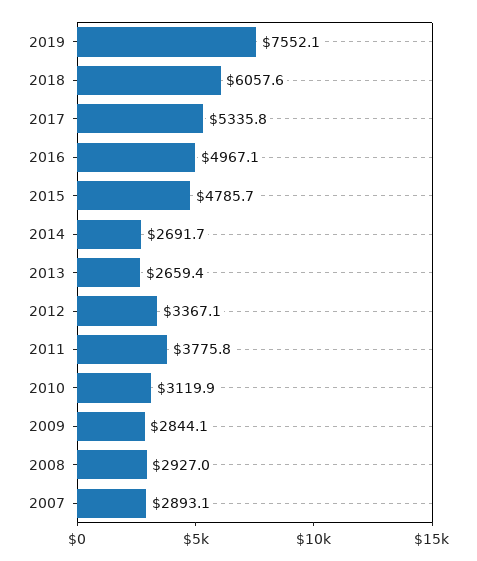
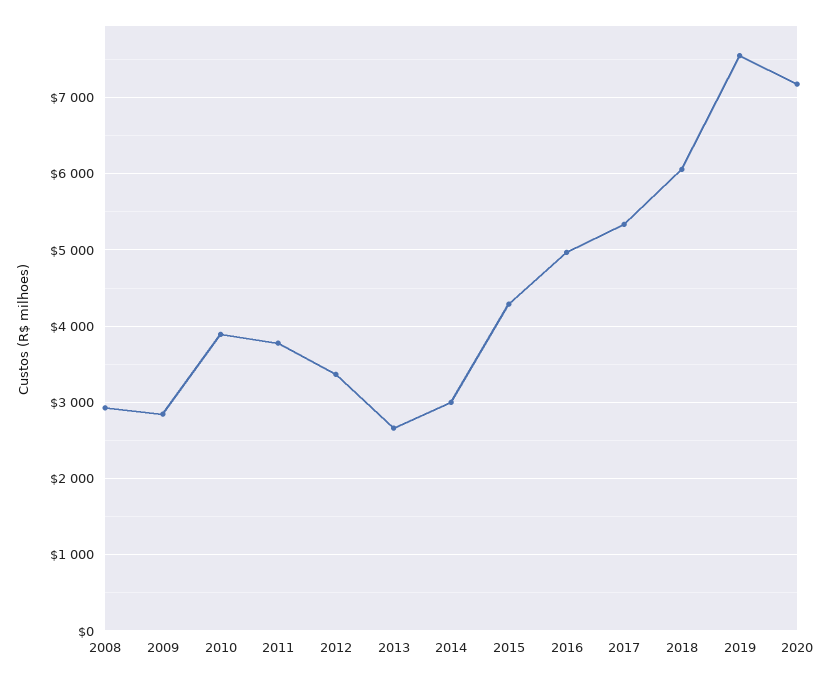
2015: 4785.7 -> 4300
2014: 2691.7 -> 3000
2010: 3119.9 -> 3900
2007: 2893.1 -> none
2020: none -> 7200

